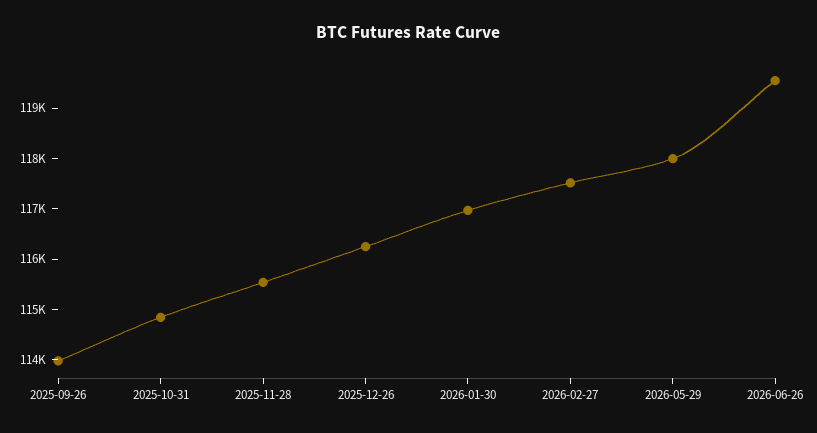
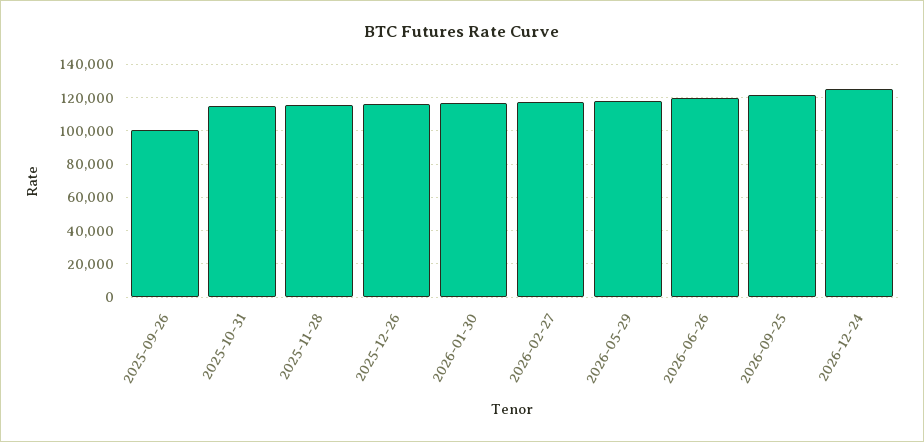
2025-09-26: 114000 -> 100000
2026-09-25: none -> 120000
2026-12-24: none -> 125000

